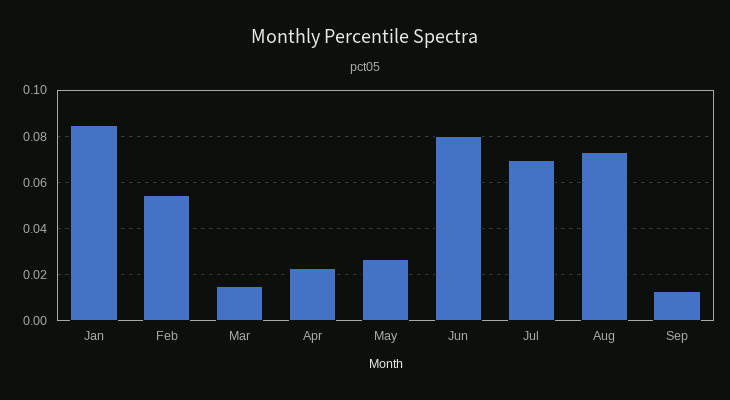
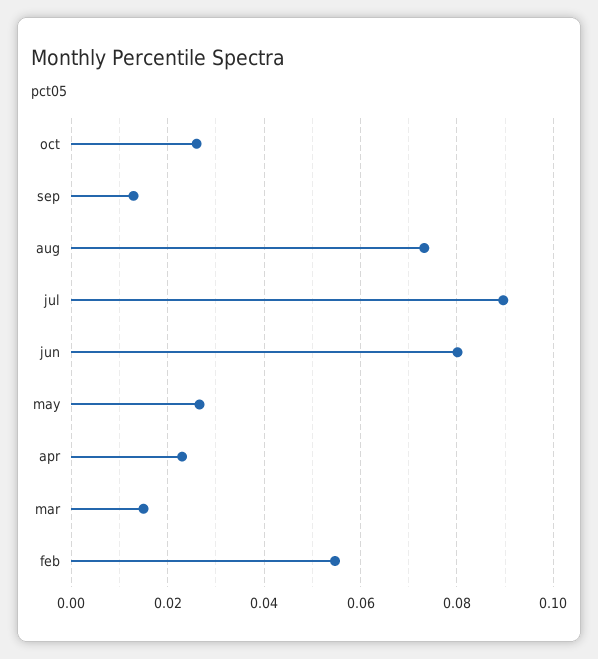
Jan: 0.085 -> none
Jul: 0.07 -> 0.09
oct: none -> 0.026

